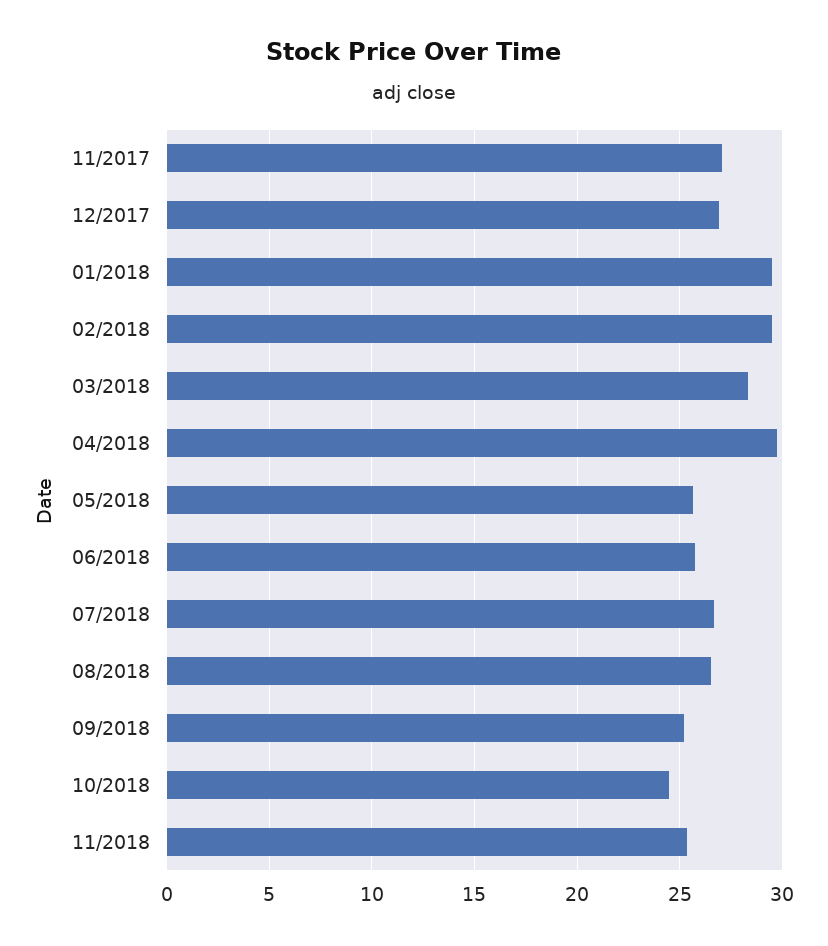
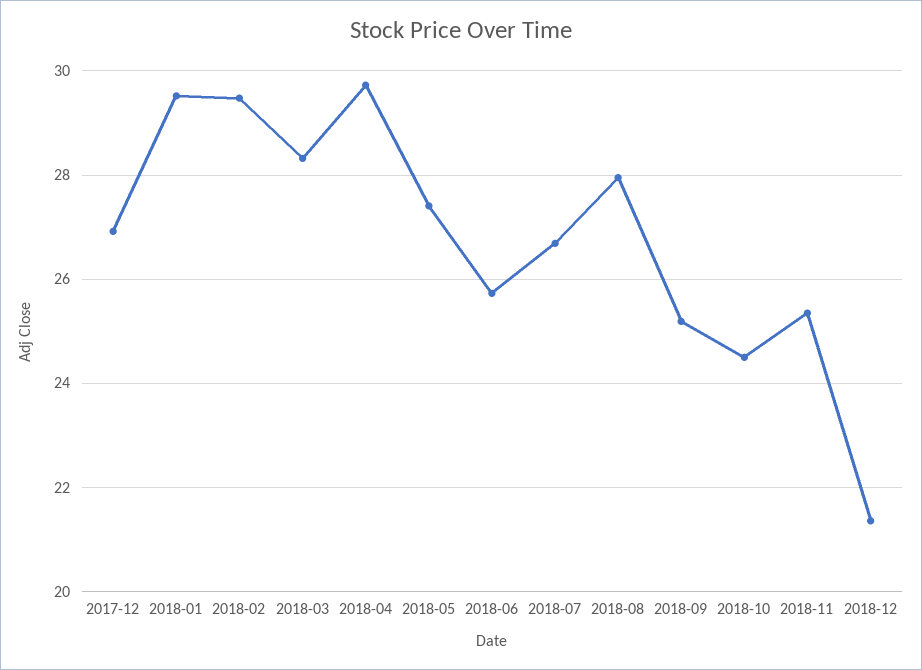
11/2017: 27 -> none
05/2018: 25.5 -> 27.4
08/2018: 26.5 -> 28
2018-12: none -> 21.4

